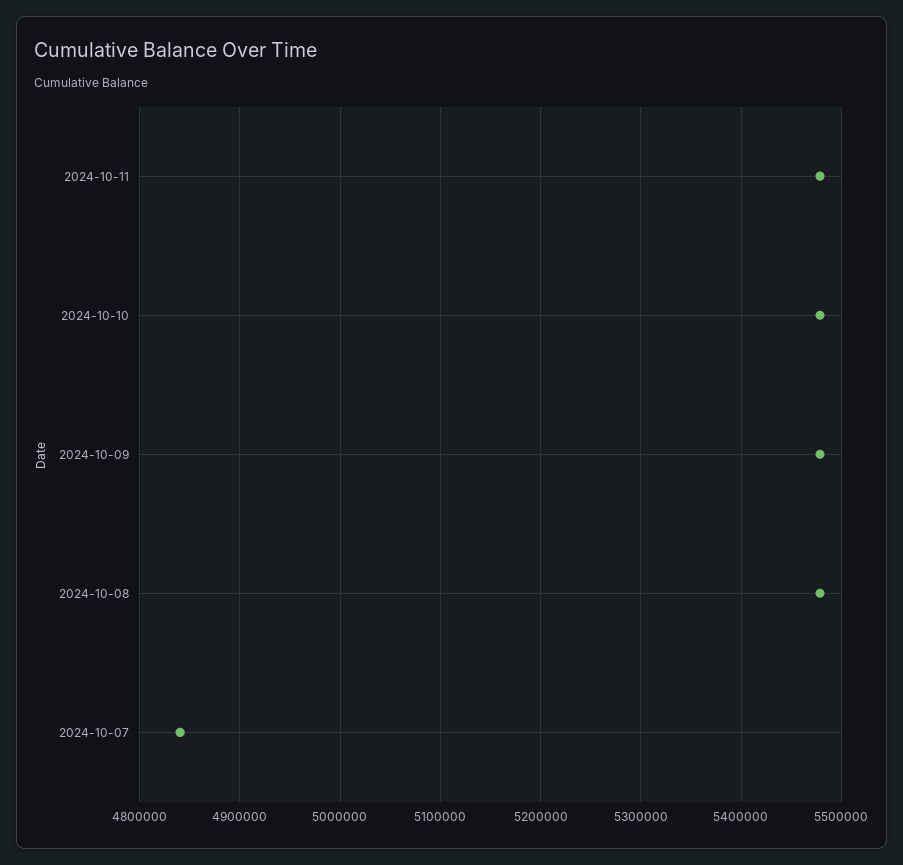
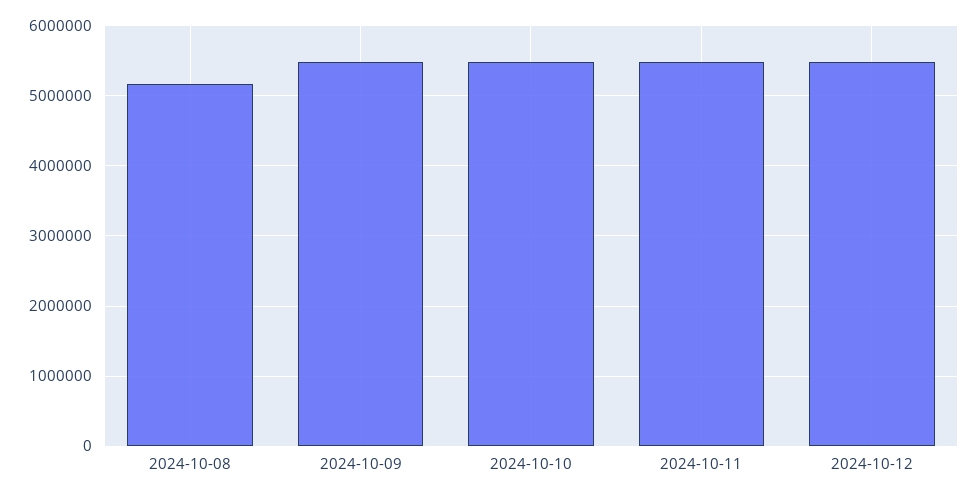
2024-10-08: 5480000 -> 5200000
2024-10-07: 4840000 -> none
2024-10-12: none -> 5500000

